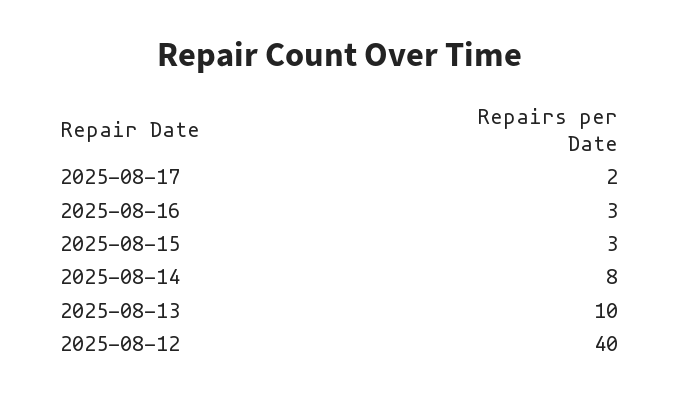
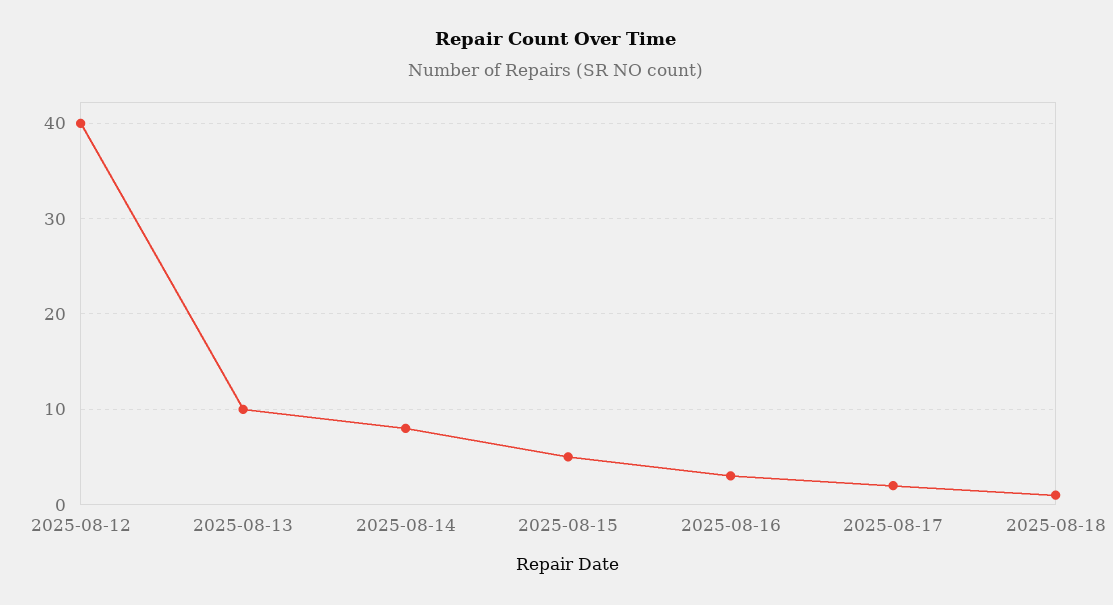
2025-08-15: 3 -> 5
2025-08-18: none -> 1

